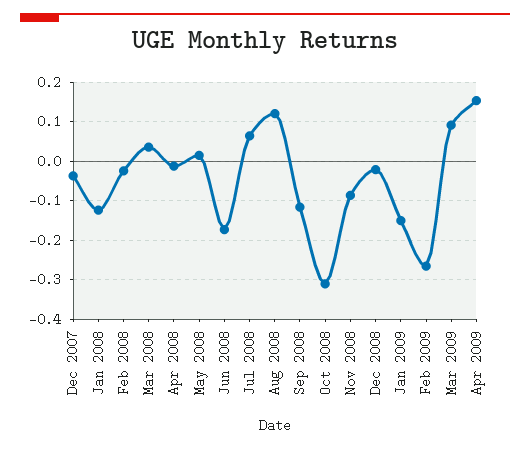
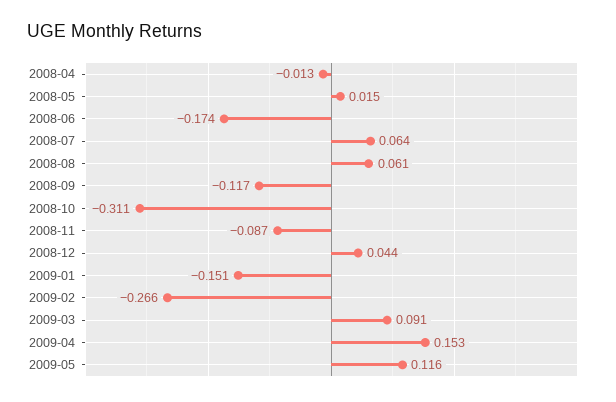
Dec 2007: -0.04 -> none
Jan 2008: -0.12 -> none
Feb 2008: -0.02 -> none
Mar 2008: 0.04 -> none
Aug 2008: 0.12 -> 0.061
Dec 2008: -0.02 -> 0.044
2009-05: none -> 0.116

